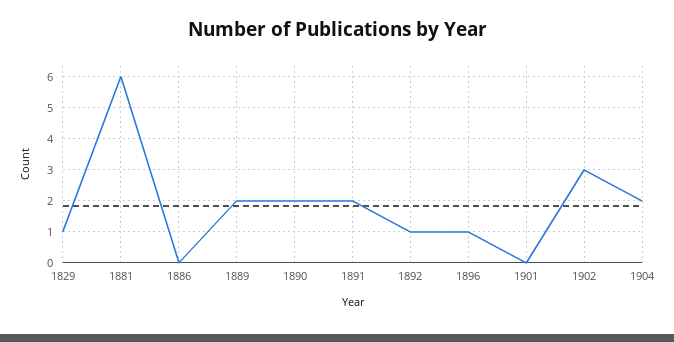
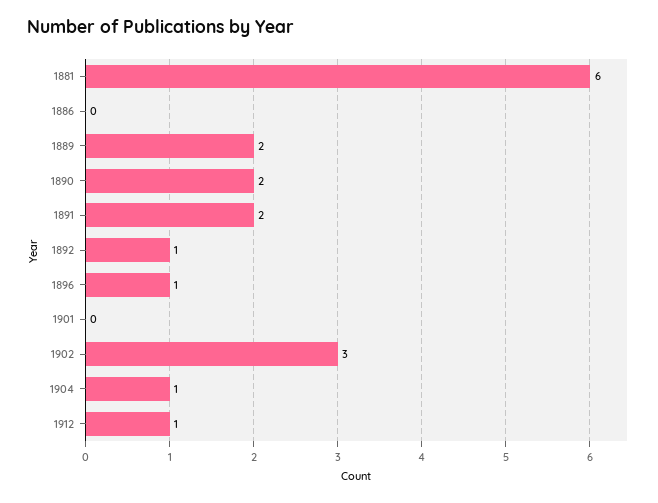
1829: 1 -> none
1904: 2 -> 1
1912: none -> 1

